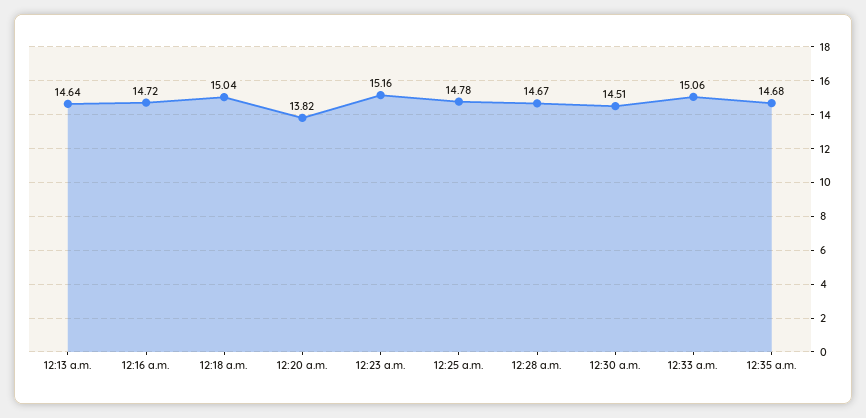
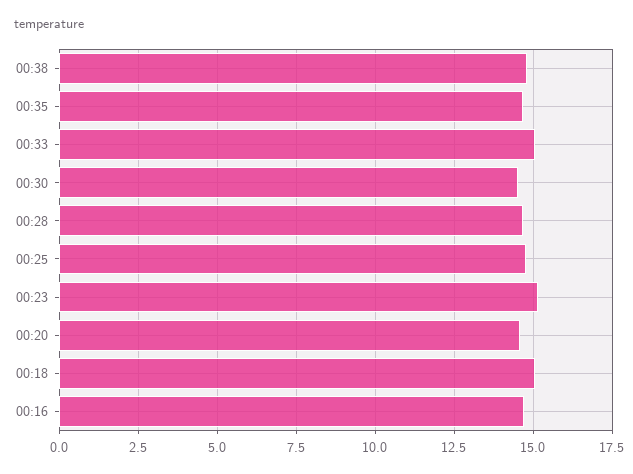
12:13 a.m.: 14.64 -> none
12:20 a.m.: 13.82 -> 14.5
00:38: none -> 14.75

